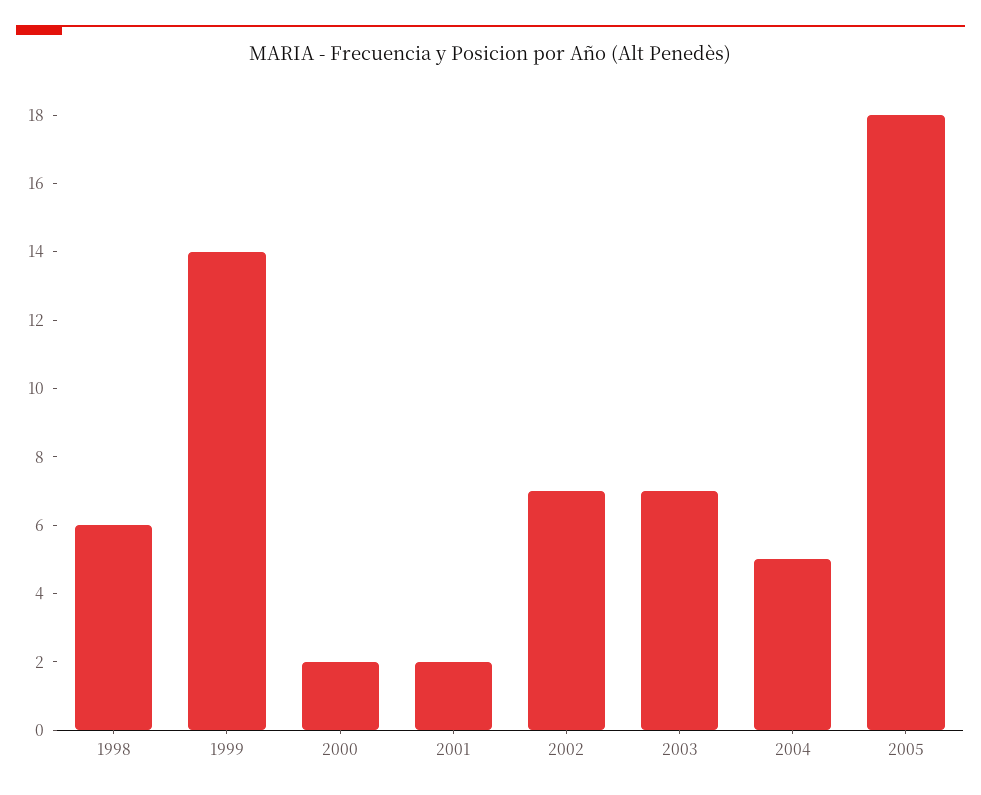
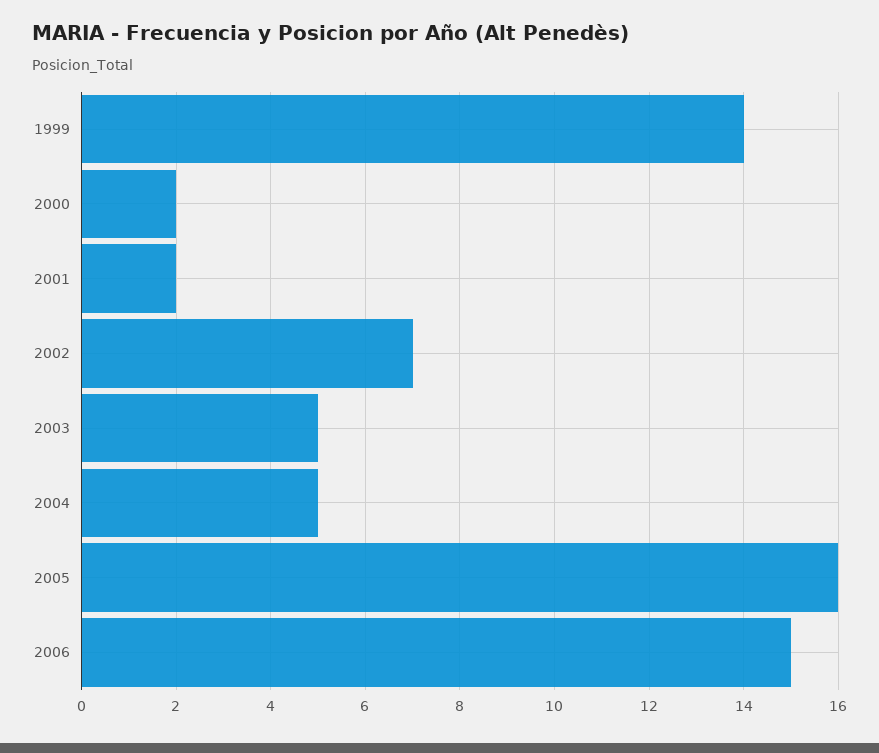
1998: 6 -> none
2003: 7 -> 5
2005: 18 -> 16
2006: none -> 15

